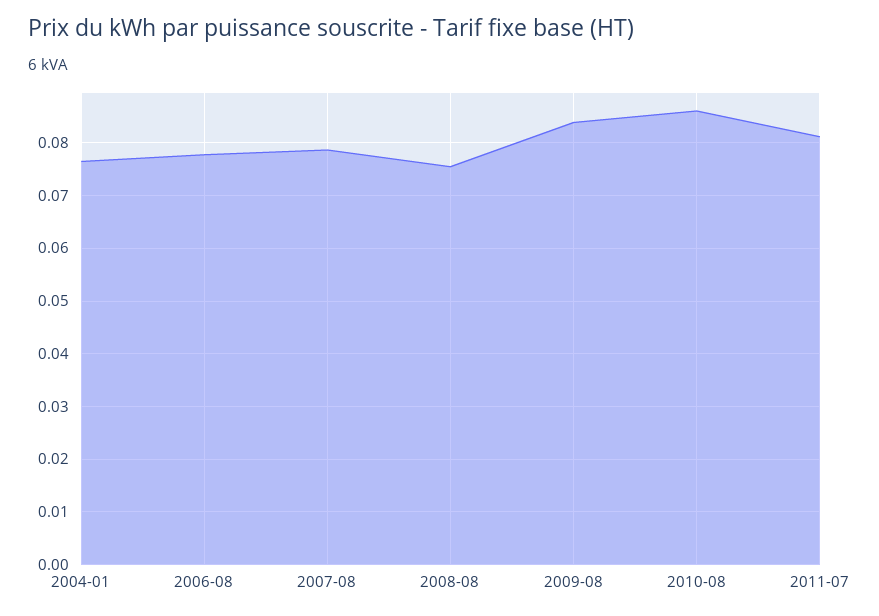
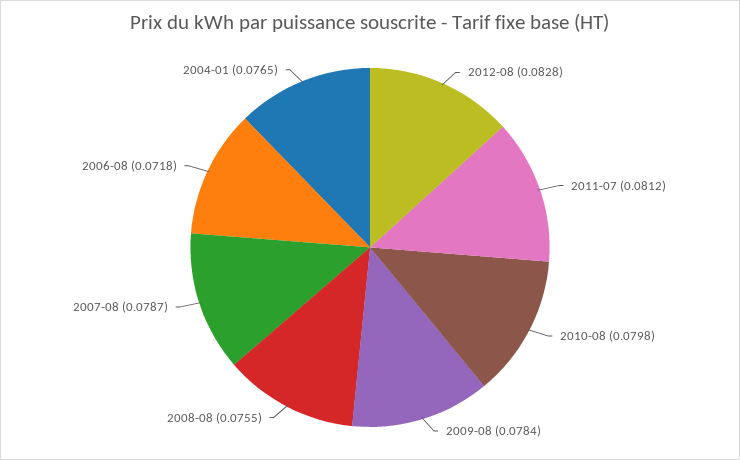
2006-08: 0.078 -> 0.0718
2009-08: 0.084 -> 0.0784
2010-08: 0.086 -> 0.0798
2012-08: none -> 0.0828

